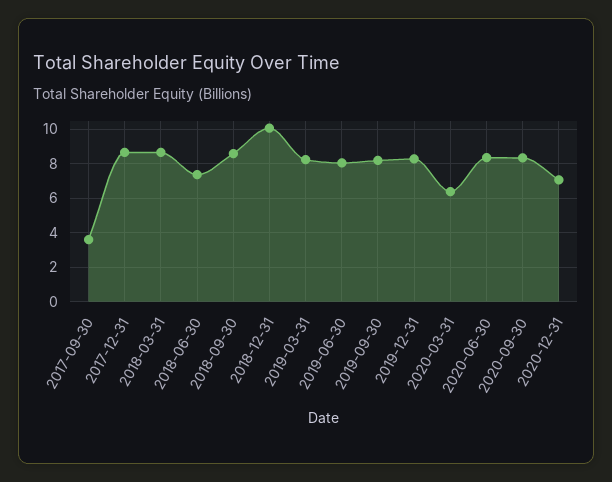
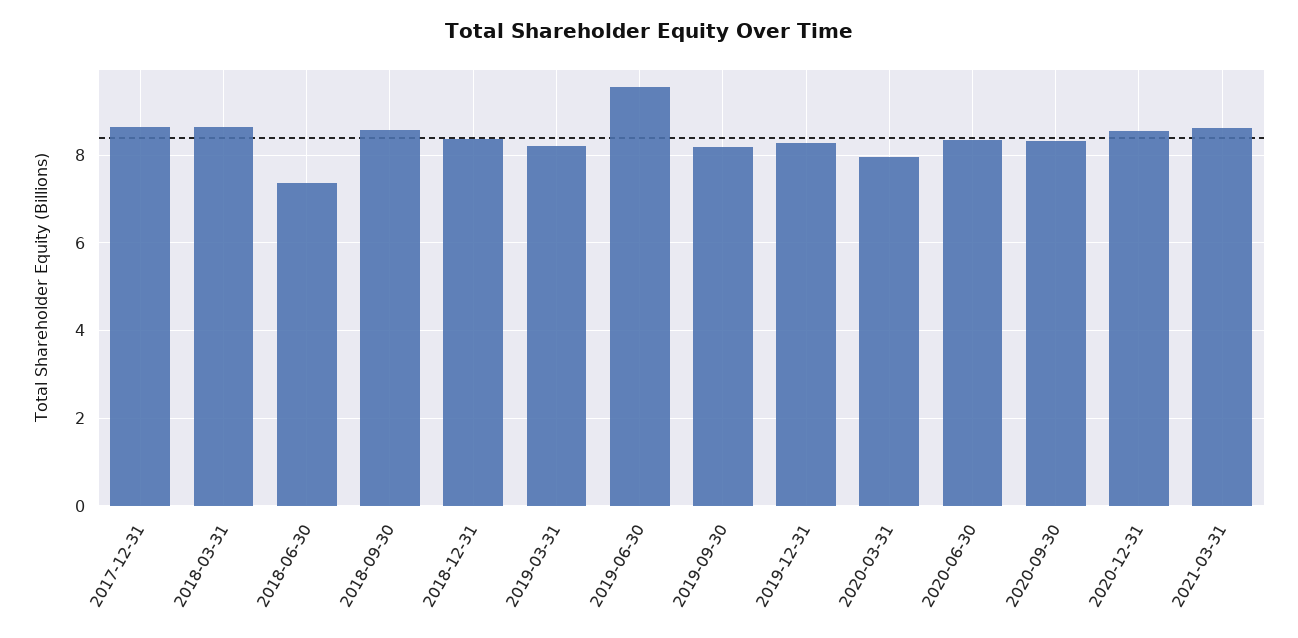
2017-09-30: 3.5 -> none
2018-12-31: 10 -> 8.4
2019-06-30: 8 -> 9.6
2020-03-31: 6.5 -> 8
2020-12-31: 7 -> 8.6
2021-03-31: none -> 8.6

